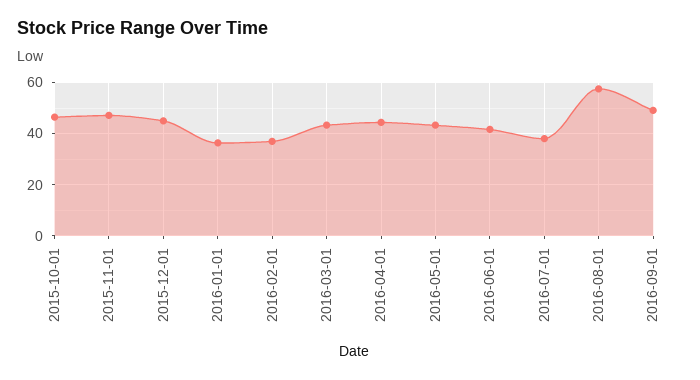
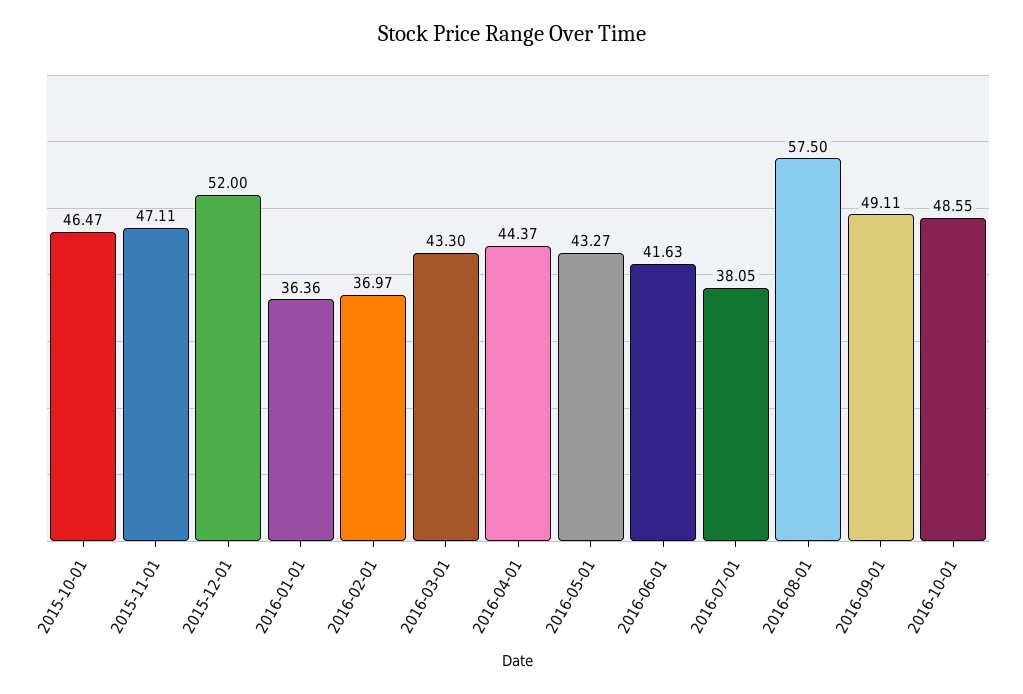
2015-12-01: 45 -> 52
2016-10-01: none -> 48.55

